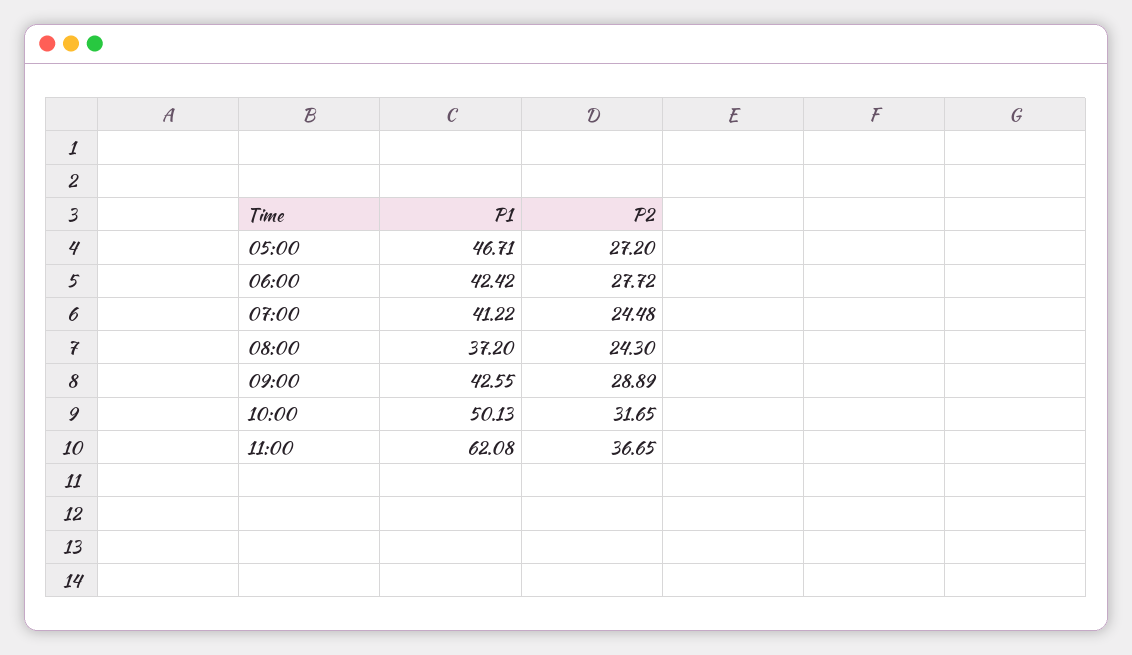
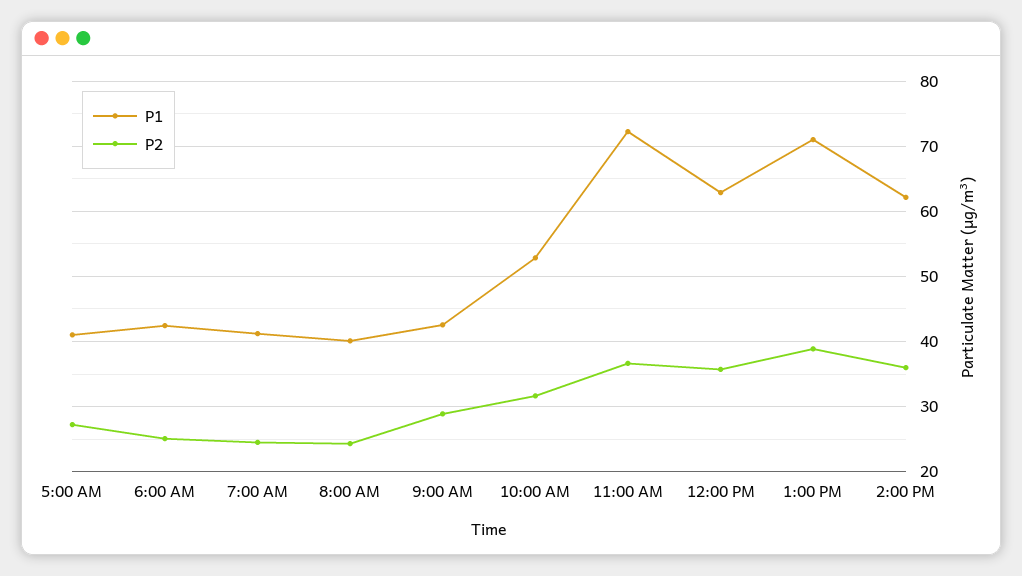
P1, 05:00: 46.71 -> 41
P2, 06:00: 27.72 -> 25
P1, 08:00: 37.2 -> 40
P1, 10:00: 50.13 -> 53
P1, 11:00: 62.08 -> 72
P1, 12:00 PM: none -> 63
P2, 12:00 PM: none -> 36
P1, 1:00 PM: none -> 71
P2, 1:00 PM: none -> 39
P1, 2:00 PM: none -> 62
P2, 2:00 PM: none -> 36

